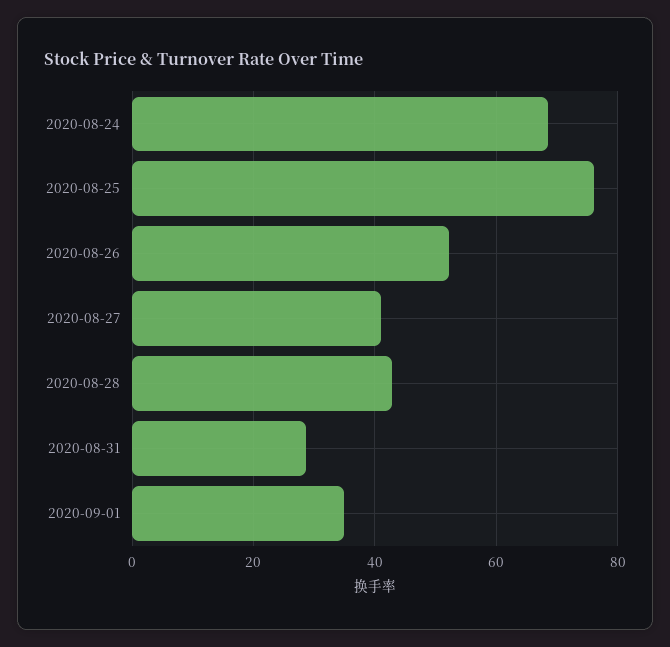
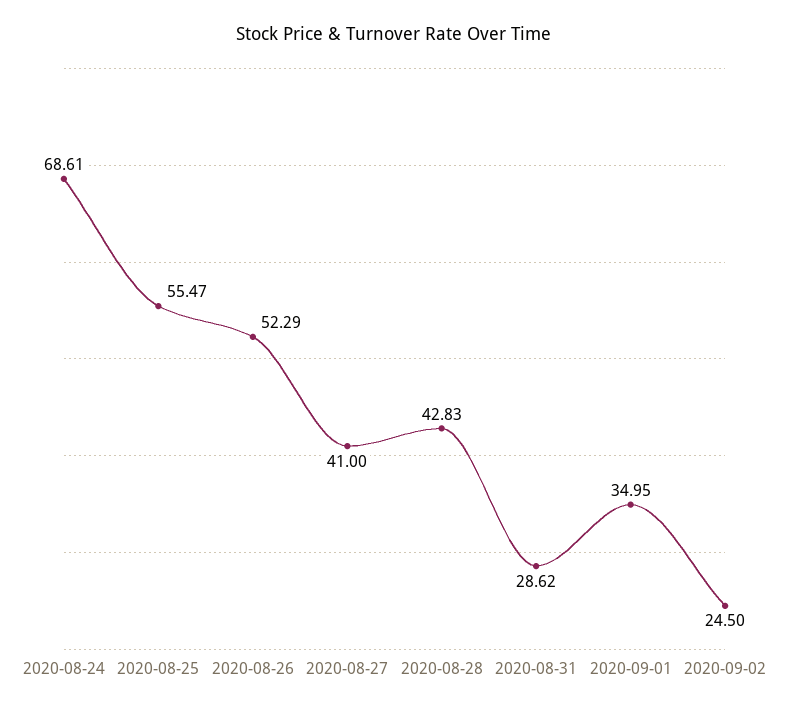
2020-08-25: 76 -> 55.47
2020-09-02: none -> 24.5

